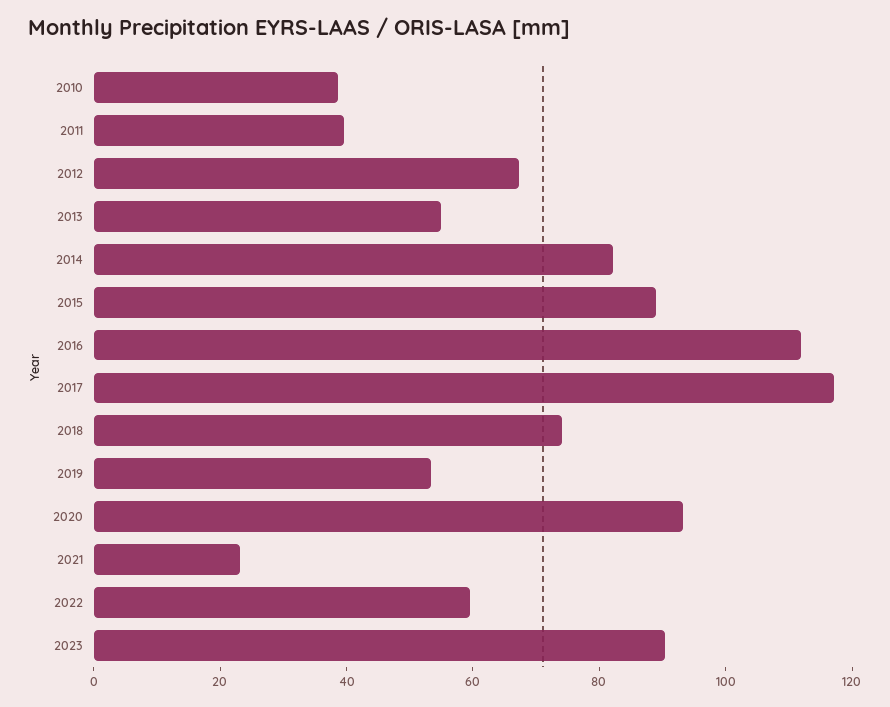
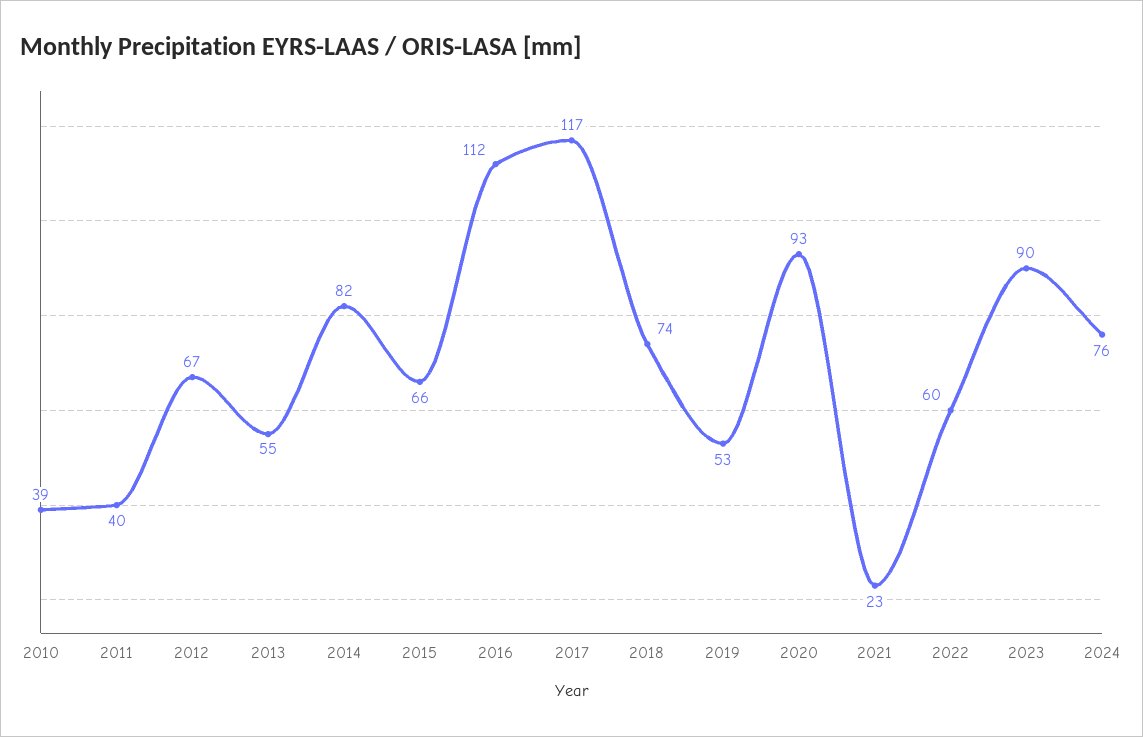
2015: 90 -> 66
2024: none -> 76

